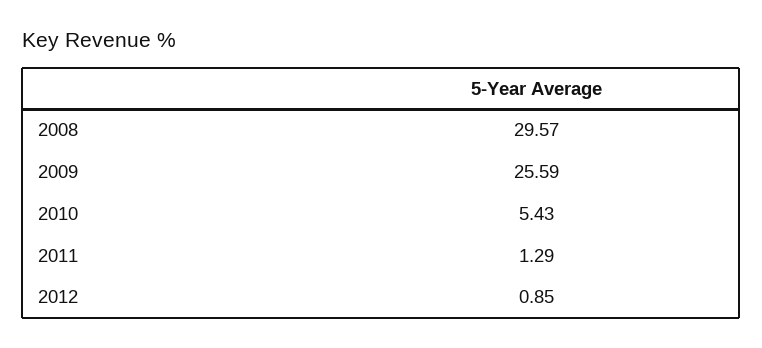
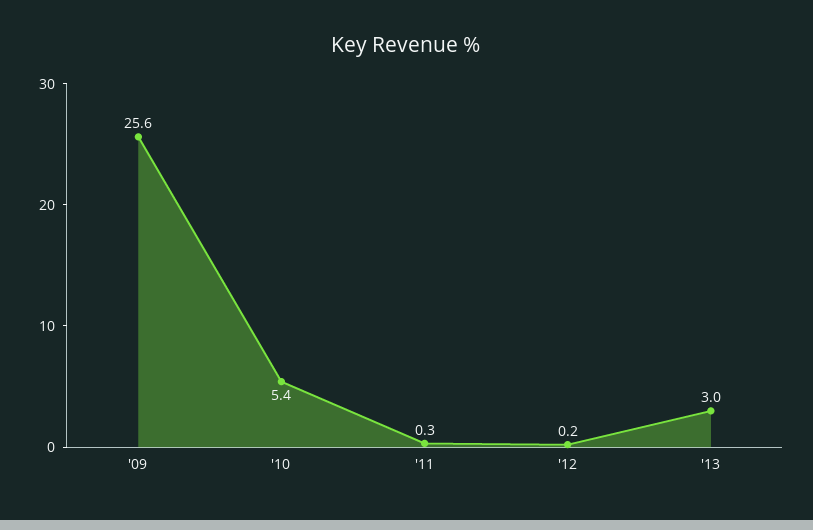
2008: 29.57 -> none
2011: 1.29 -> 0.3
2012: 0.85 -> 0.2
'13: none -> 3

